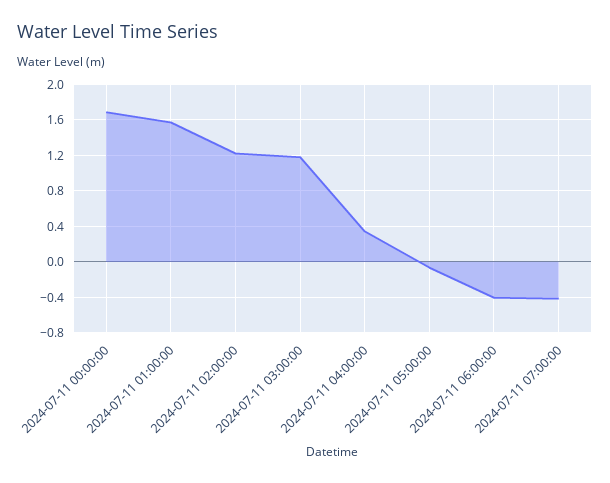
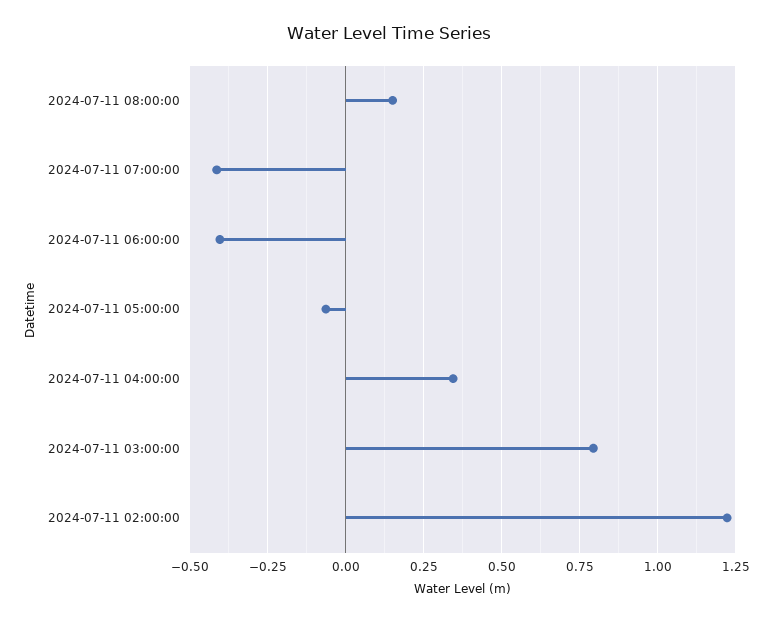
2024-07-11 00:00:00: 1.7 -> none
2024-07-11 01:00:00: 1.6 -> none
2024-07-11 03:00:00: 1.2 -> 0.8
2024-07-11 08:00:00: none -> 0.15

